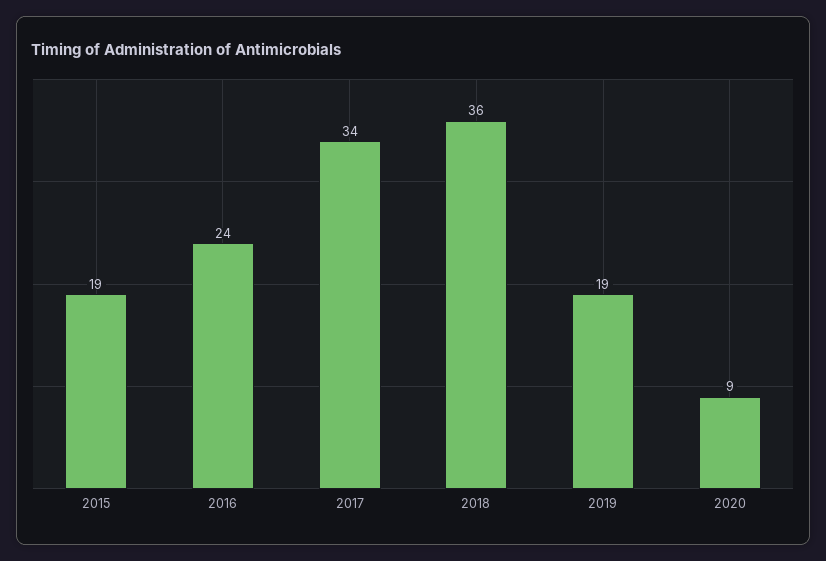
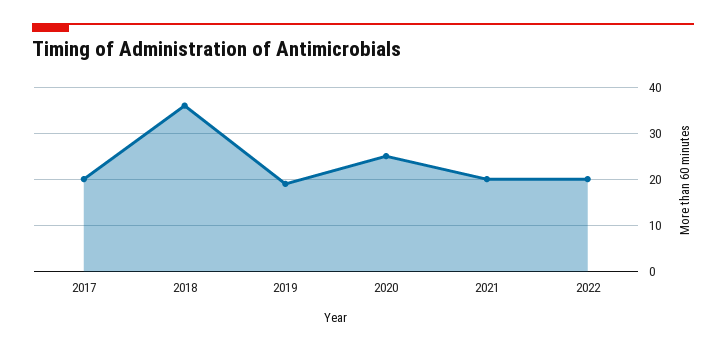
2015: 19 -> none
2016: 24 -> none
2017: 34 -> 20
2020: 9 -> 25
2021: none -> 20
2022: none -> 20

